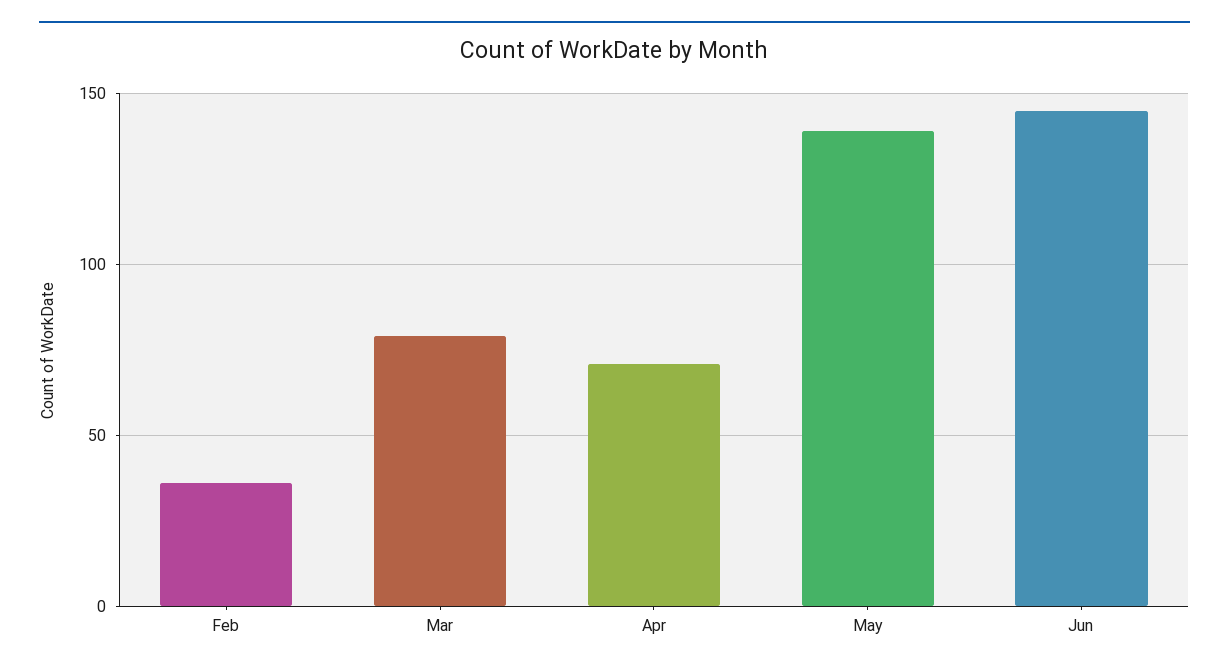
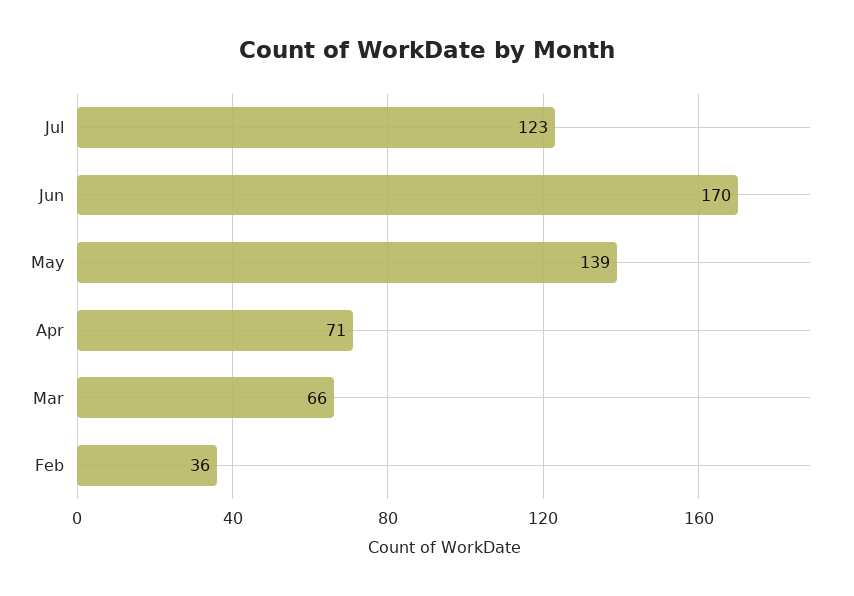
Mar: 80 -> 66
Jun: 145 -> 170
Jul: none -> 123

